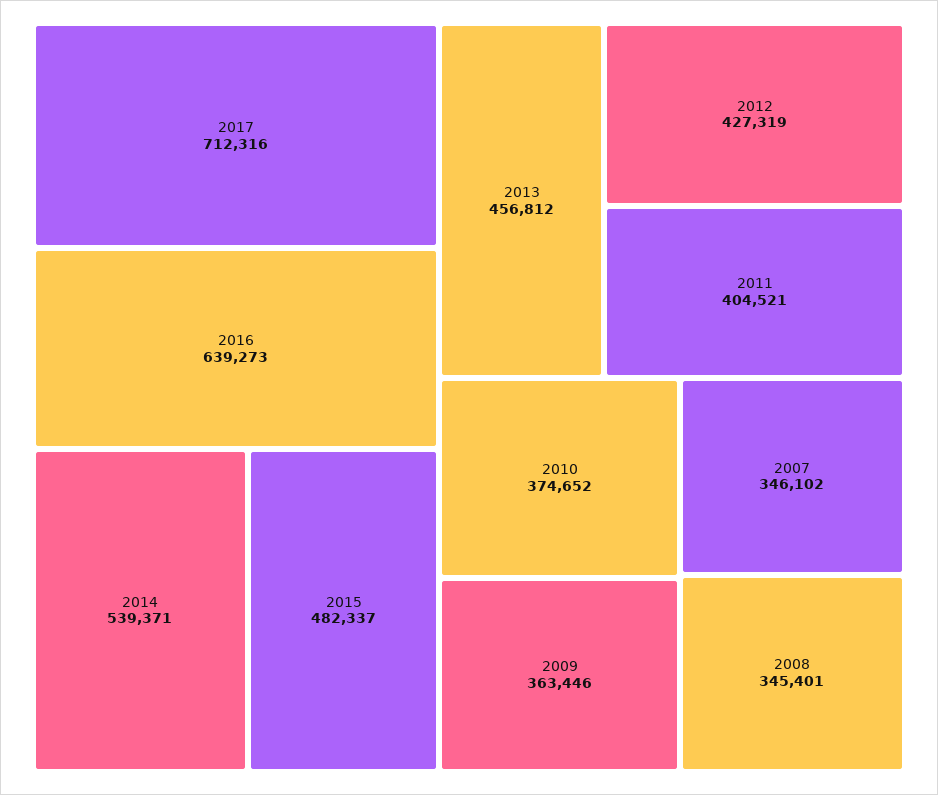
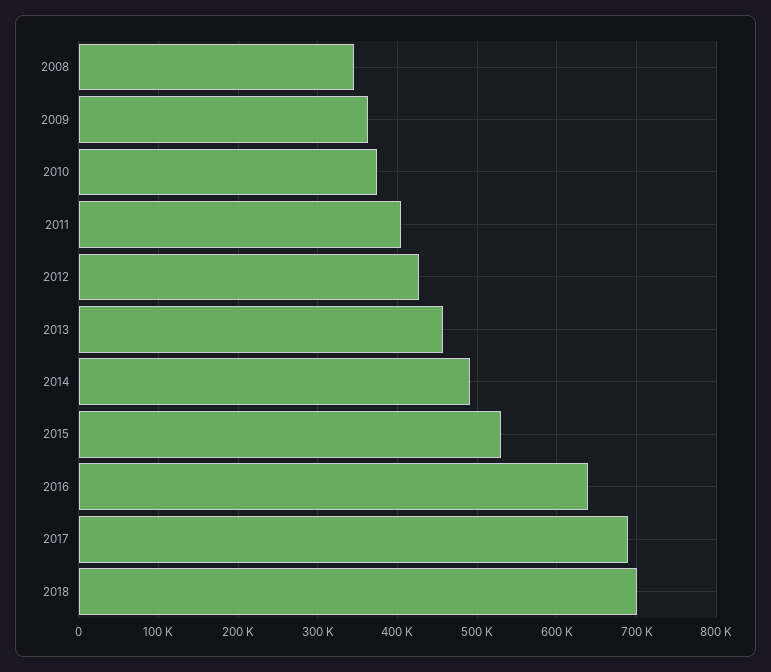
2017: 712316 -> 690000
2014: 539371 -> 490000
2015: 482337 -> 530000
2007: 346102 -> none
2018: none -> 700000

